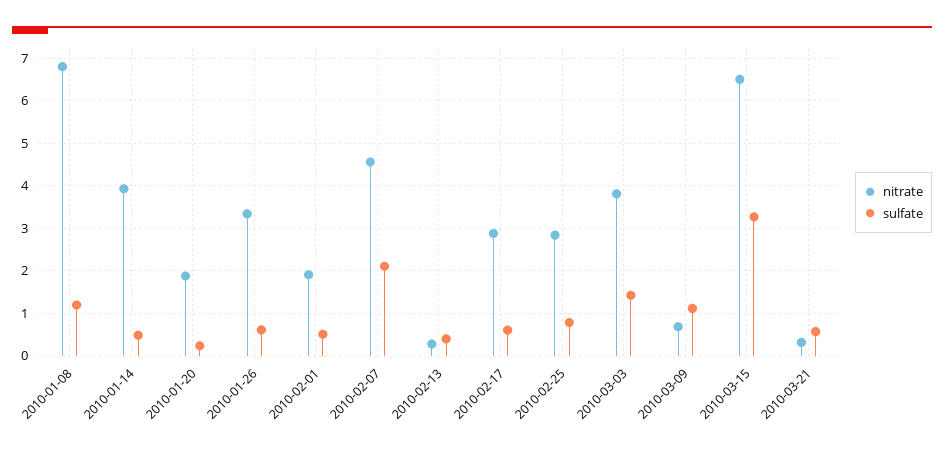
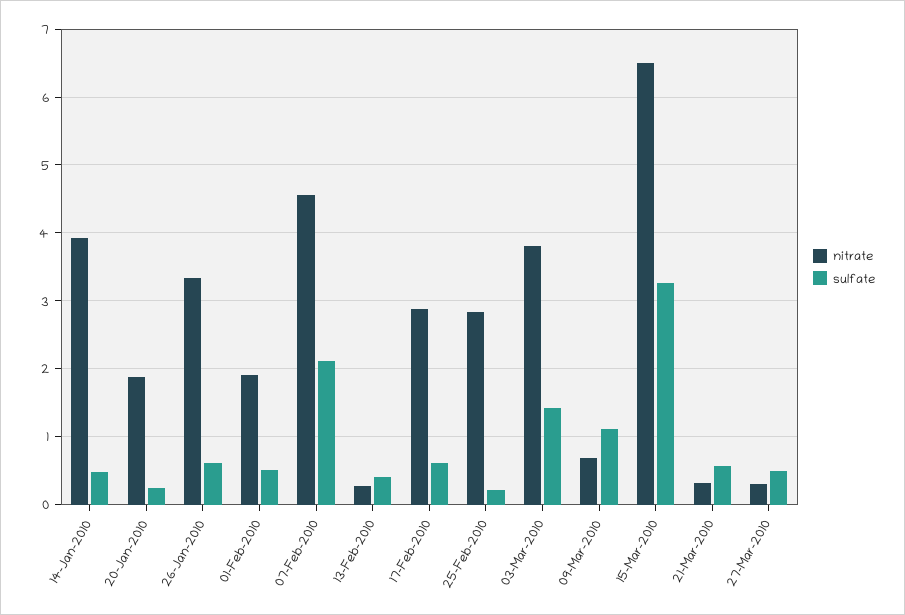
nitrate, 2010-01-08: 6.8 -> none
sulfate, 2010-01-08: 1.2 -> none
sulfate, 2010-02-25: 0.8 -> 0.2
nitrate, 27-Mar-2010: none -> 0.3
sulfate, 27-Mar-2010: none -> 0.5

